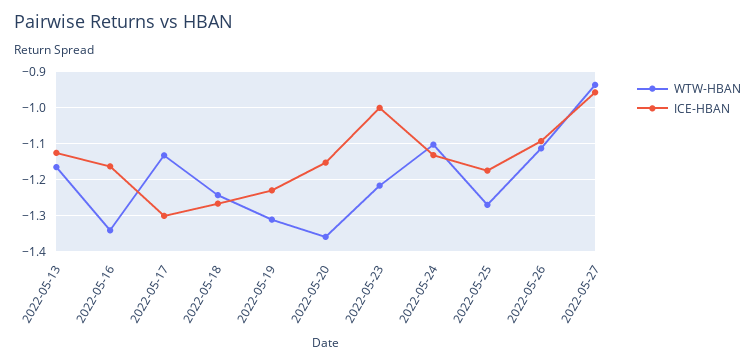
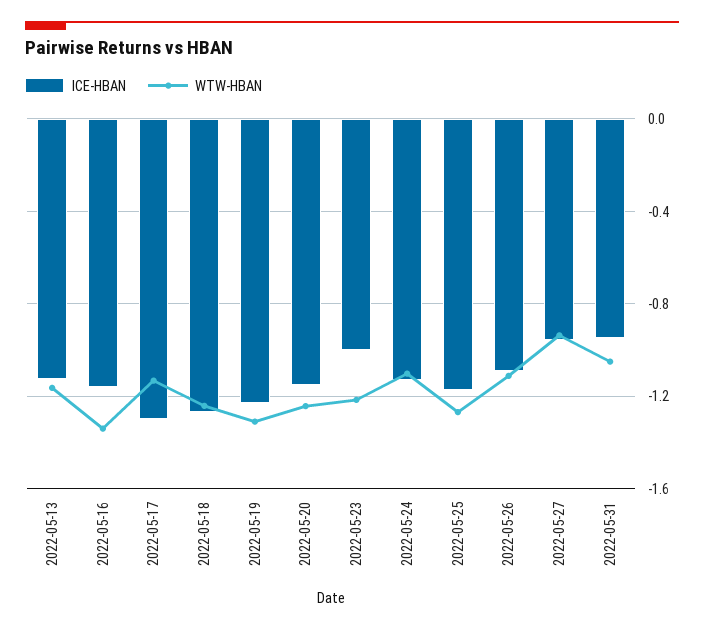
WTW-HBAN, 2022-05-20: -1.36 -> -1.25
ICE-HBAN, 2022-05-31: none -> -0.95
WTW-HBAN, 2022-05-31: none -> -1.05

